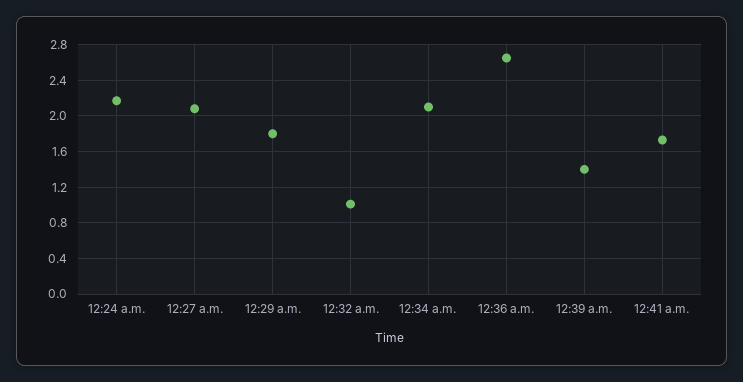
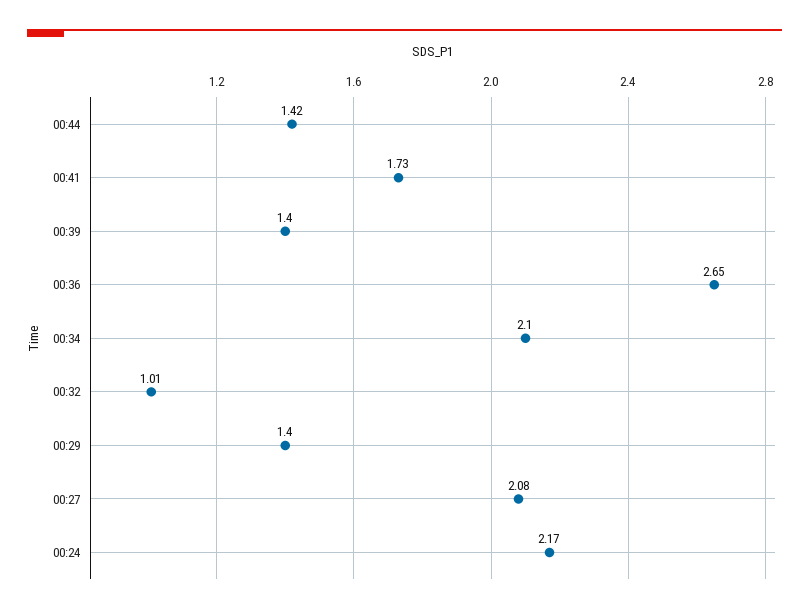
12:29 a.m.: 1.8 -> 1.4
00:44: none -> 1.42

